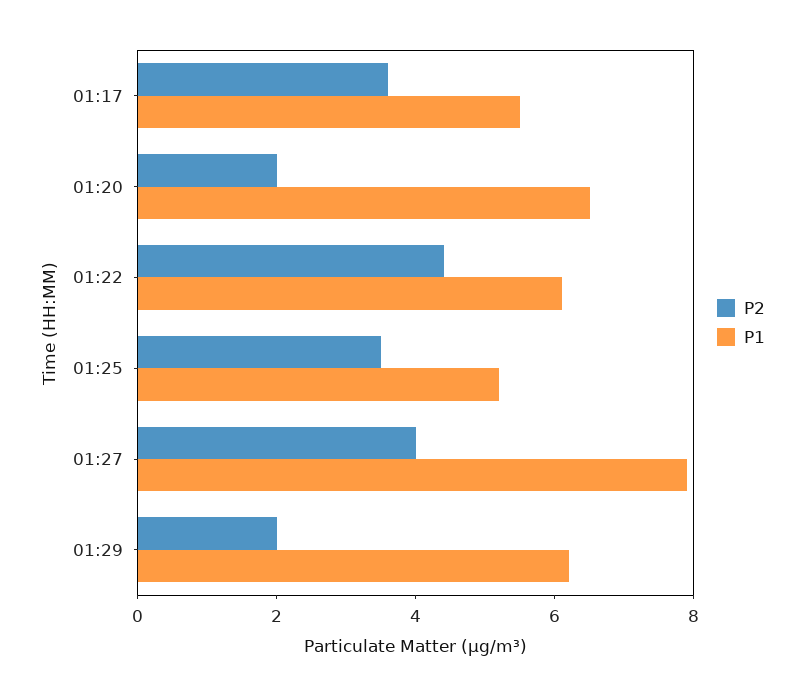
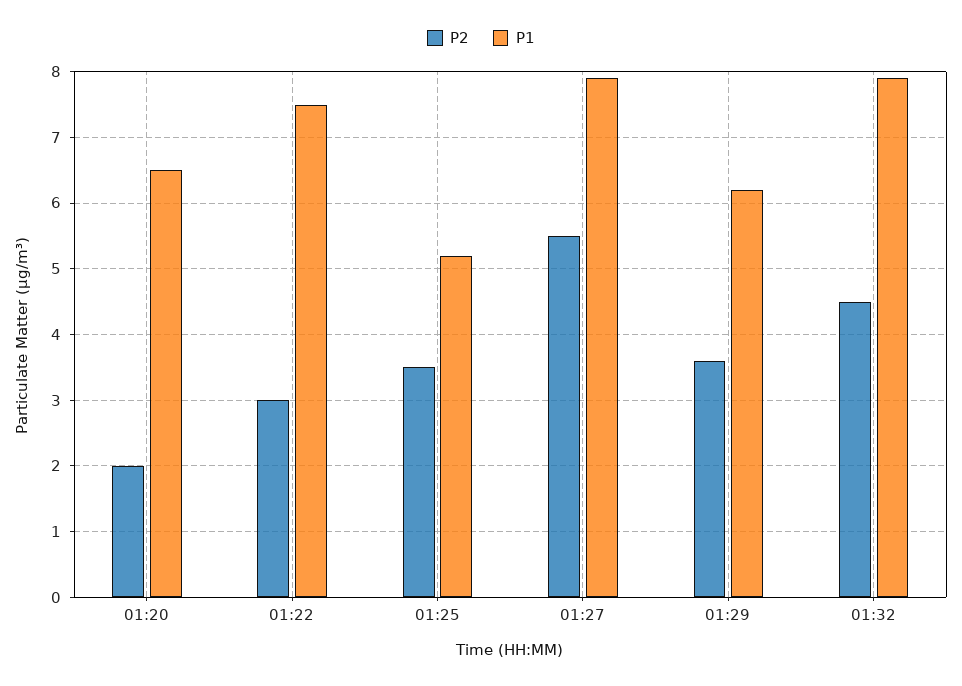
P2, 01:17: 3.5 -> none
P1, 01:17: 5.5 -> none
P2, 01:22: 4.5 -> 3
P1, 01:22: 6 -> 7.5
P2, 01:27: 4 -> 5.5
P2, 01:29: 2 -> 3.6
P2, 01:32: none -> 4.5
P1, 01:32: none -> 7.9

